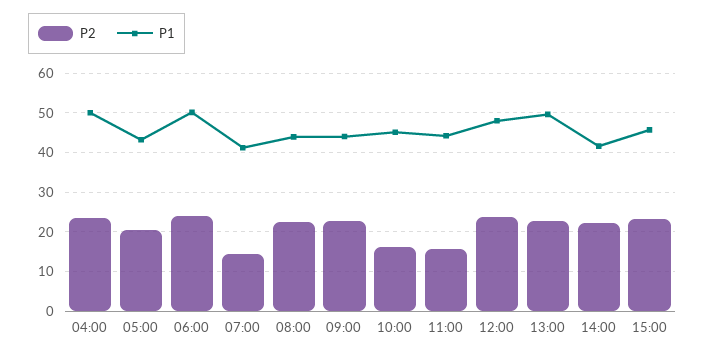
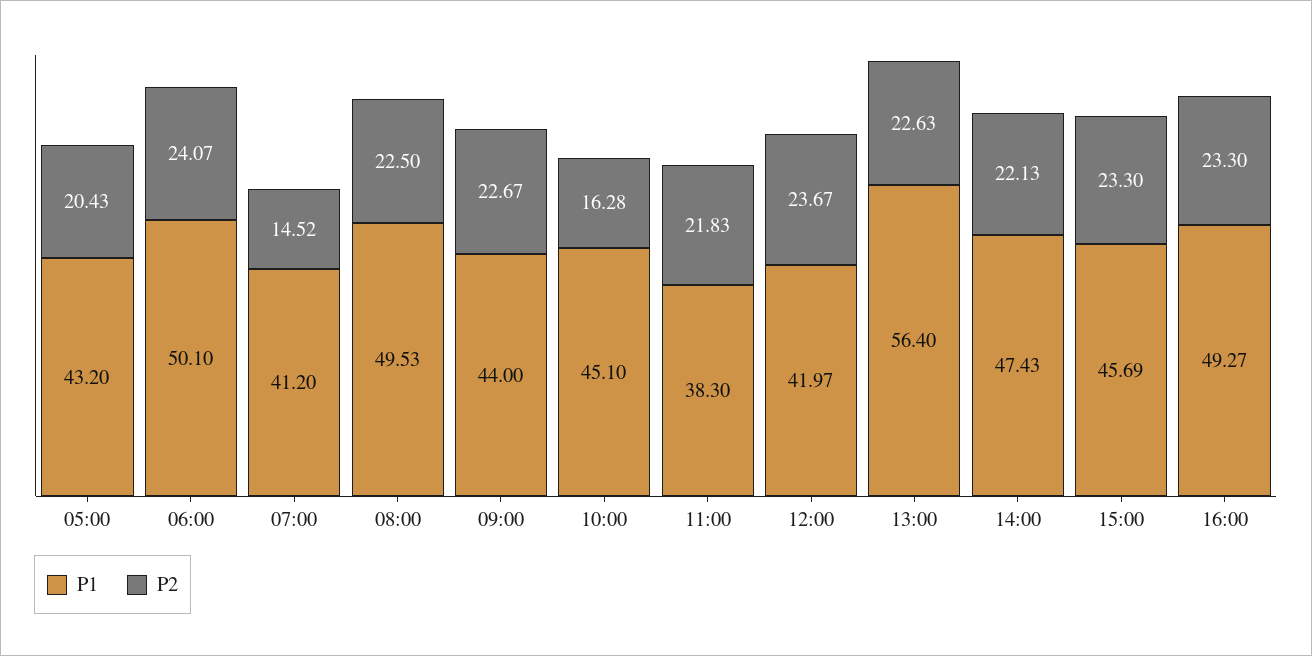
P2, 04:00: 24 -> none
P1, 04:00: 50 -> none
P1, 08:00: 44 -> 49.53
P2, 11:00: 16 -> 21.83
P1, 11:00: 44 -> 38.3
P1, 12:00: 48 -> 41.97
P1, 13:00: 50 -> 56.4
P1, 14:00: 42 -> 47.43
P1, 16:00: none -> 49.27
P2, 16:00: none -> 23.3

